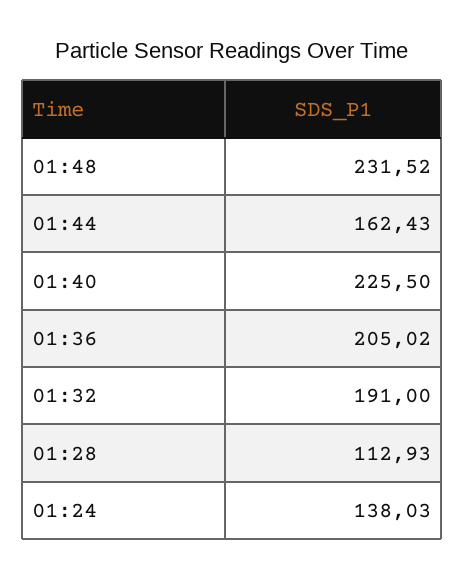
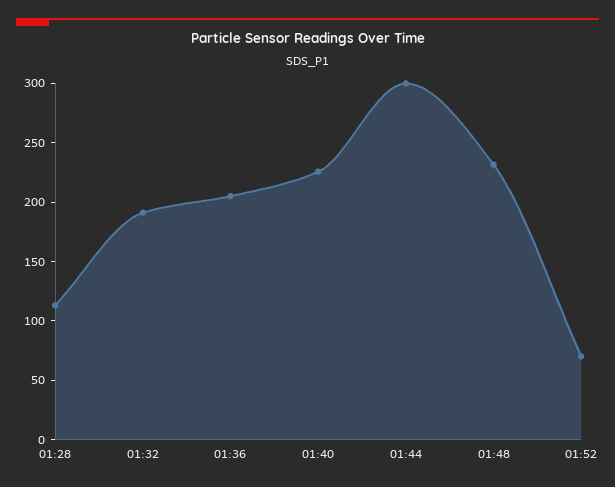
01:44: 162.43 -> 300
01:24: 138.03 -> none
01:52: none -> 70

